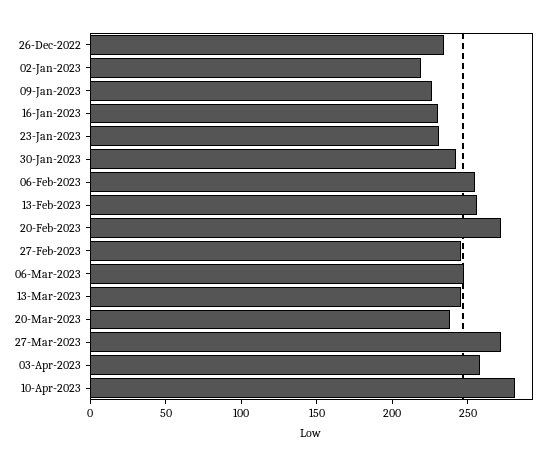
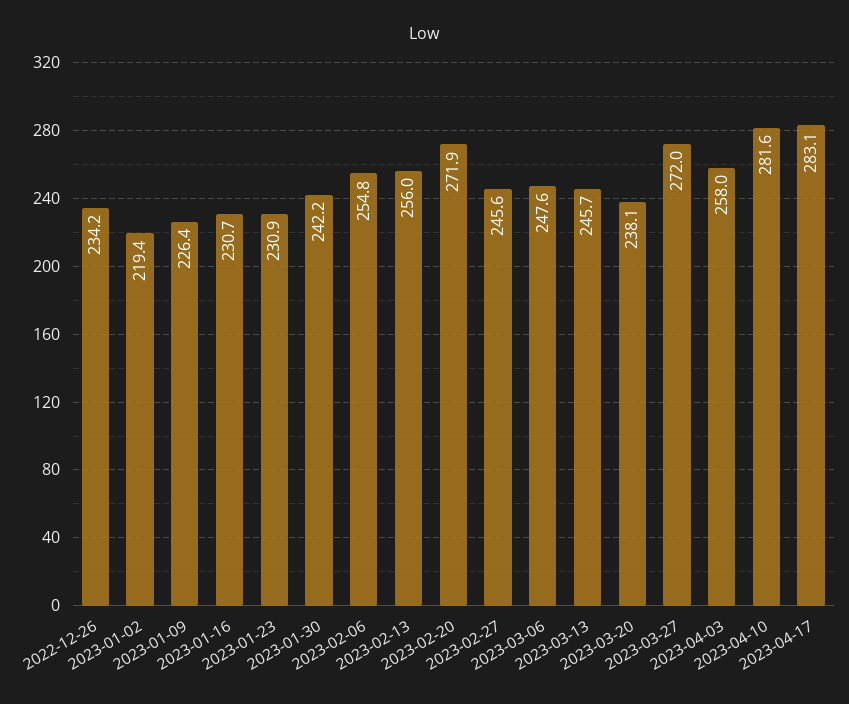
2023-04-17: none -> 283.1

